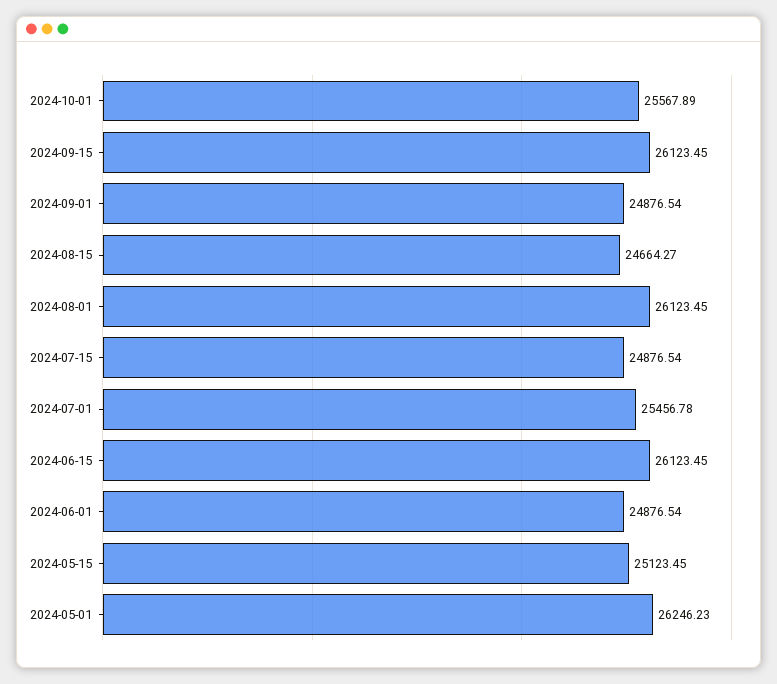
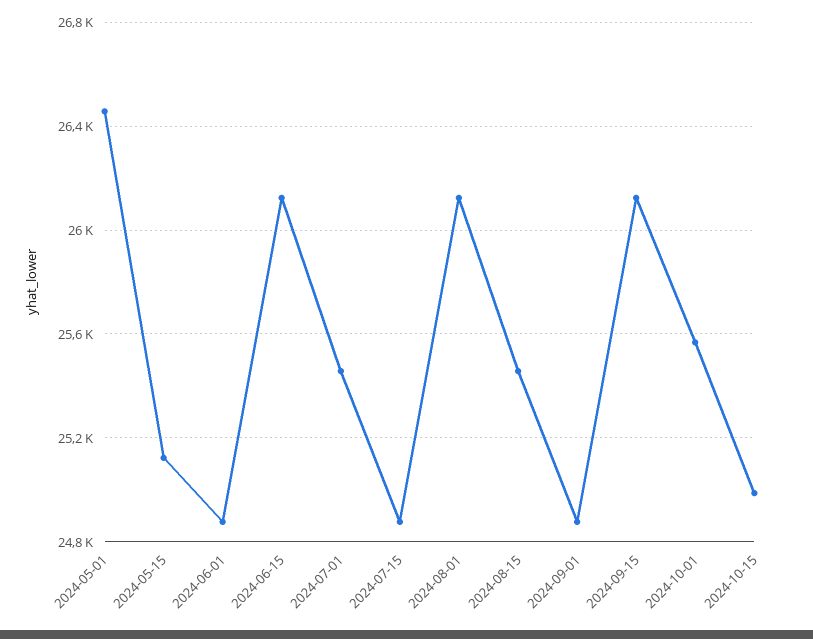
2024-08-15: 24664.27 -> 25450
2024-05-01: 26246.23 -> 26450
2024-10-15: none -> 25000

